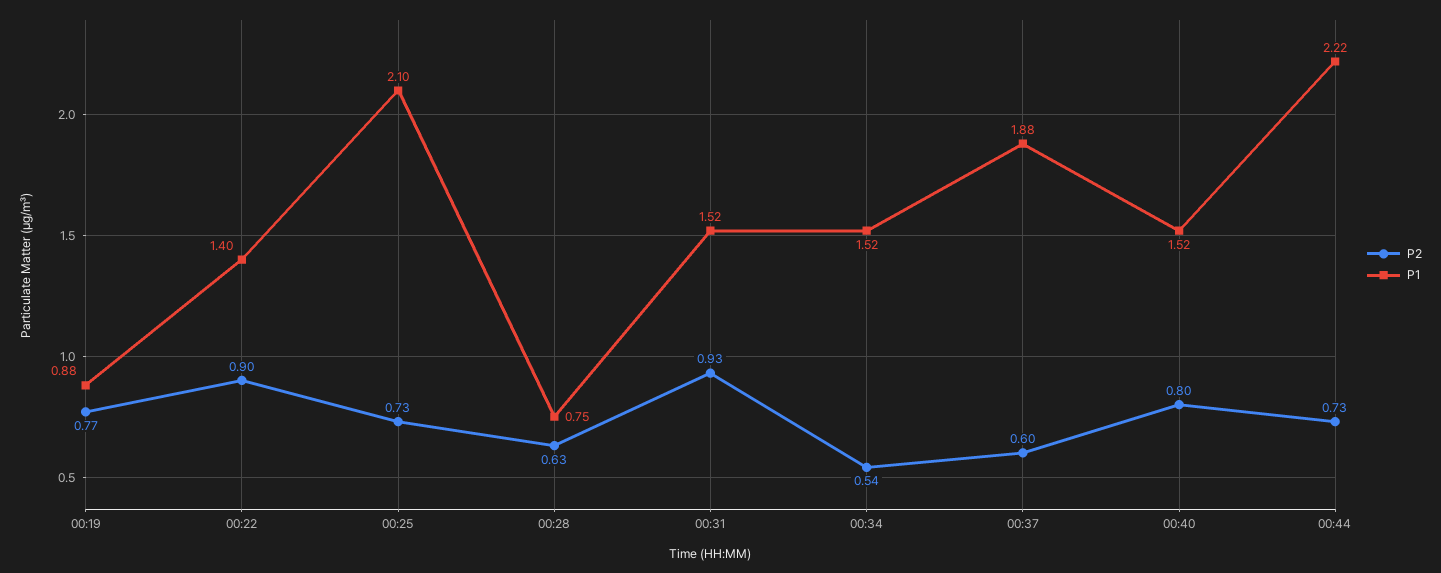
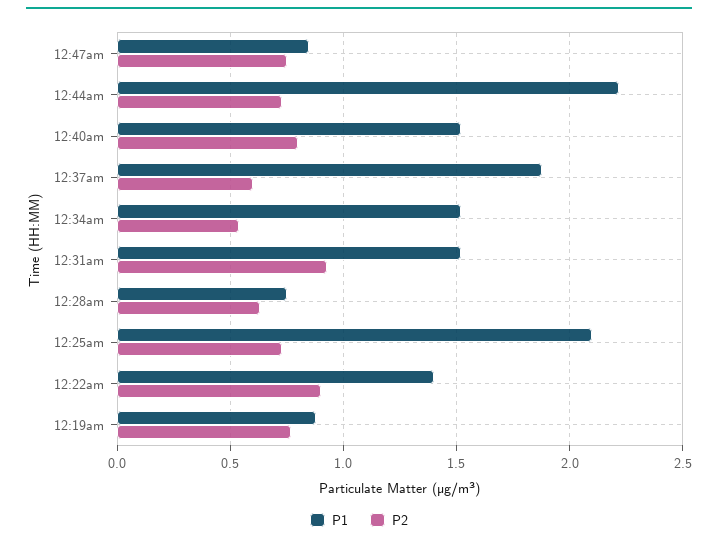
P1, 12:47am: none -> 0.85
P2, 12:47am: none -> 0.75

